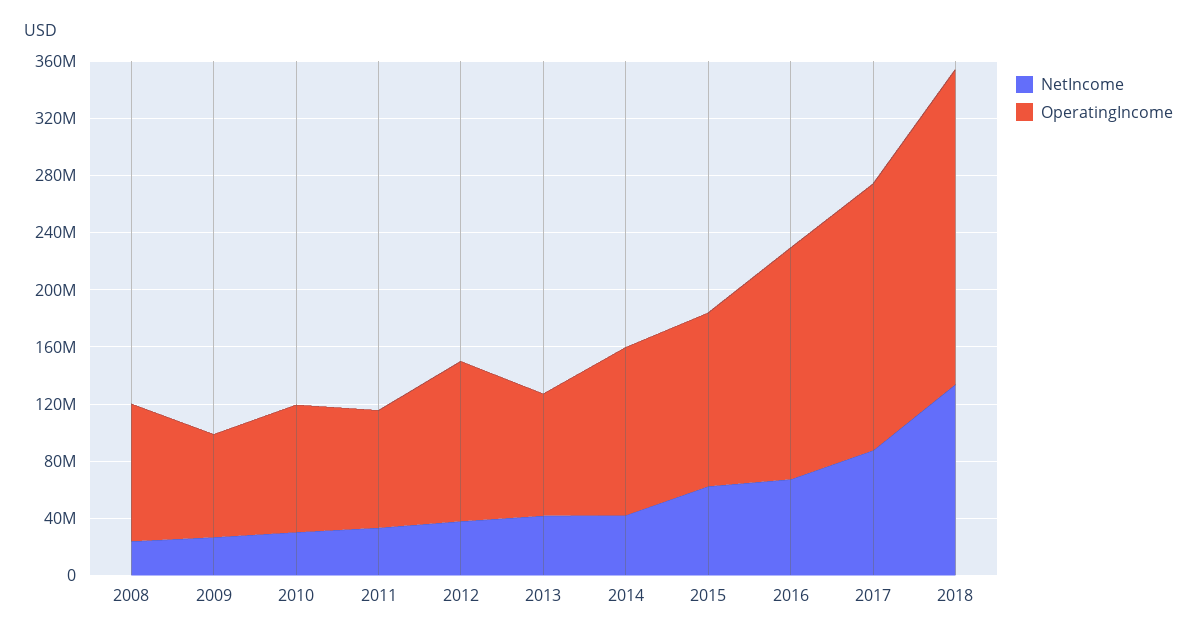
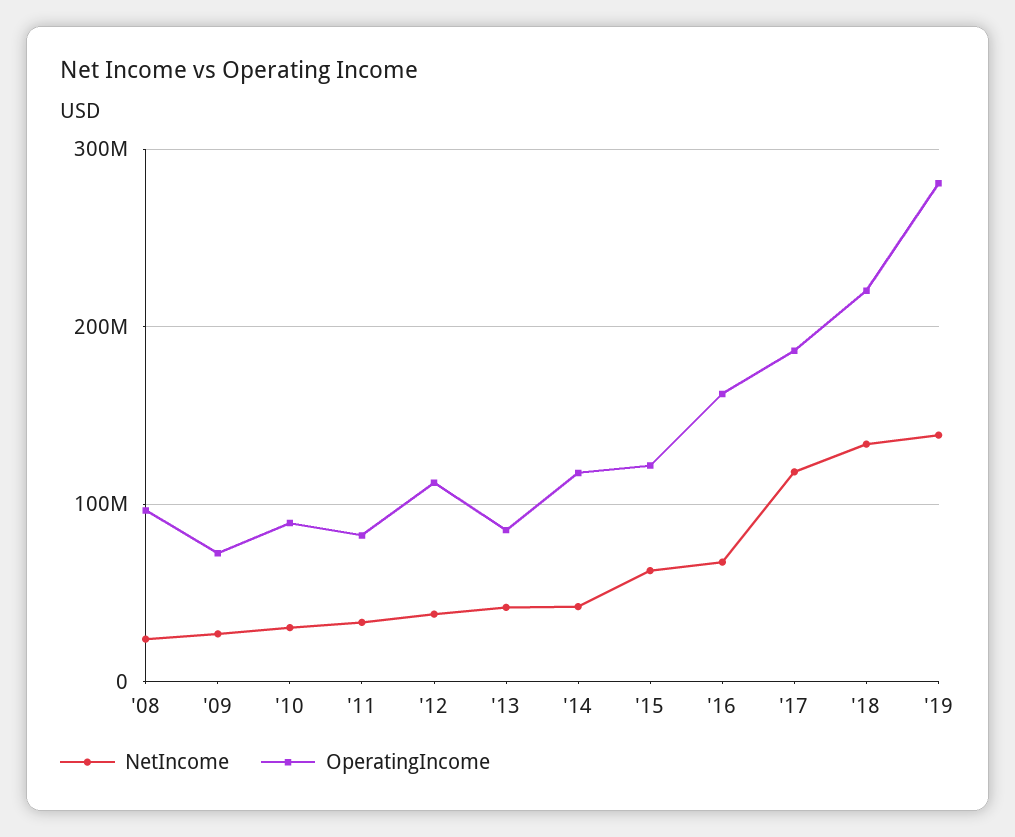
NetIncome, 2017: 90000000 -> 120000000
NetIncome, '19: none -> 140000000
OperatingIncome, '19: none -> 280000000

